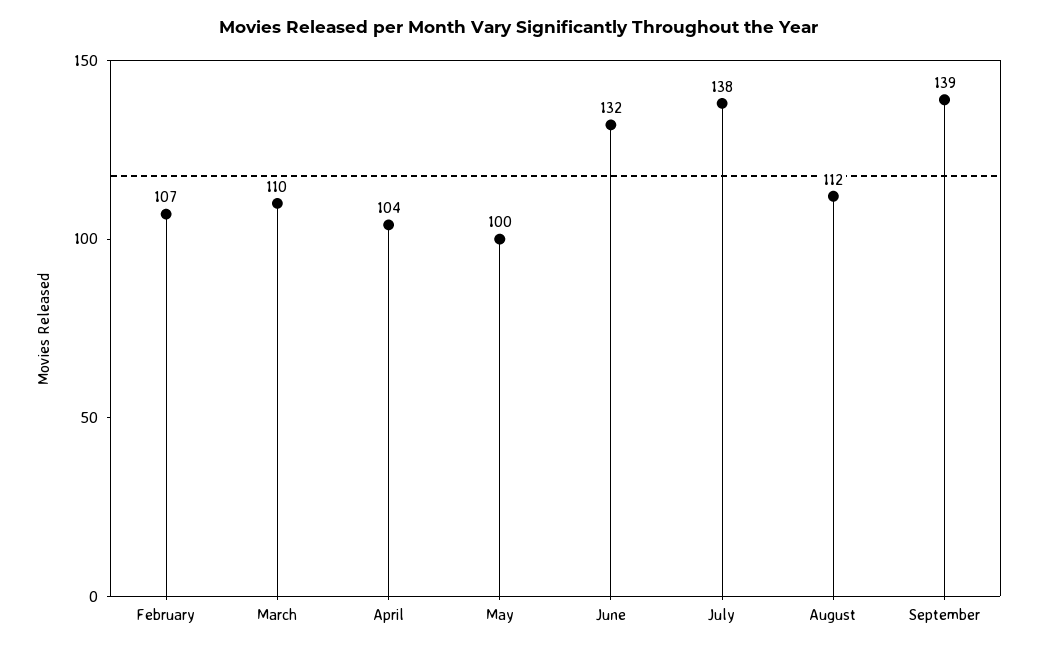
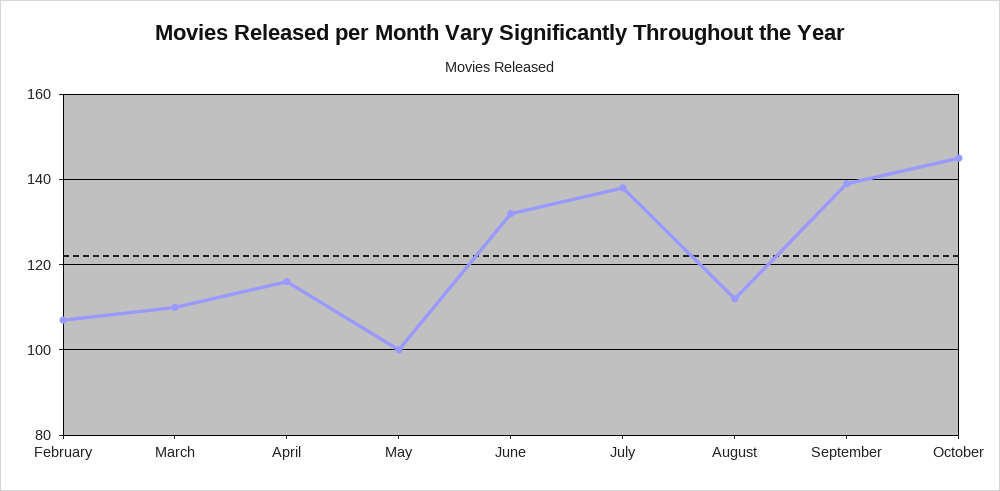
April: 104 -> 115
October: none -> 145

